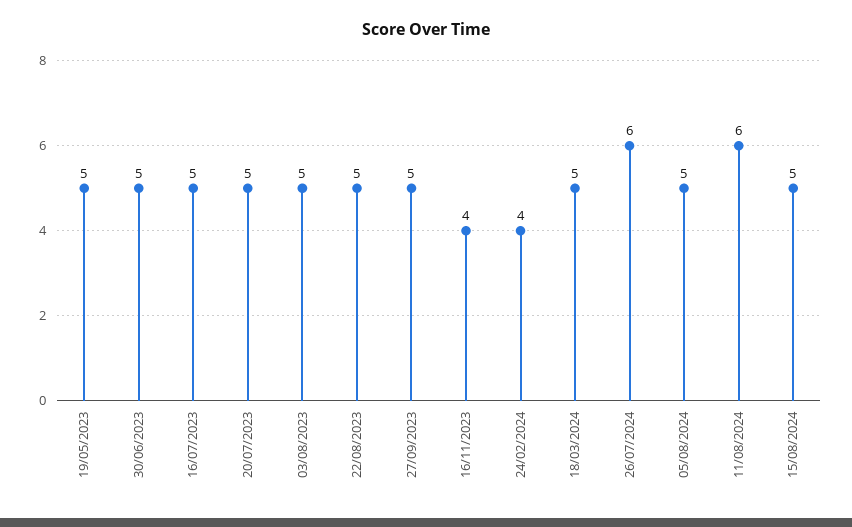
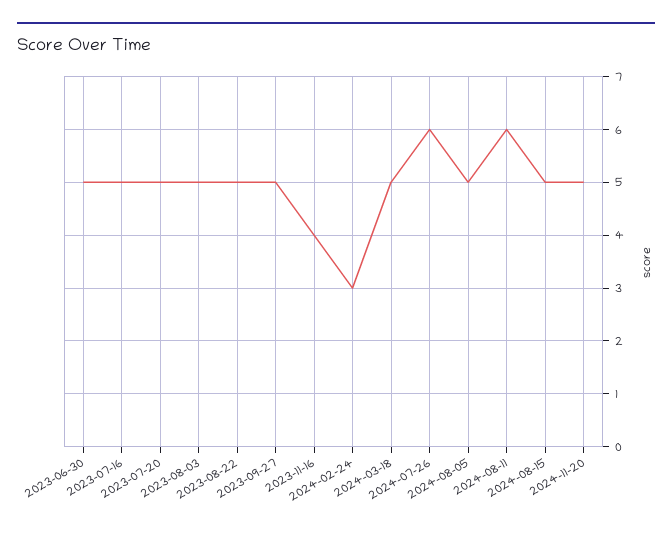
19/05/2023: 5 -> none
24/02/2024: 4 -> 3
2024-11-20: none -> 5

